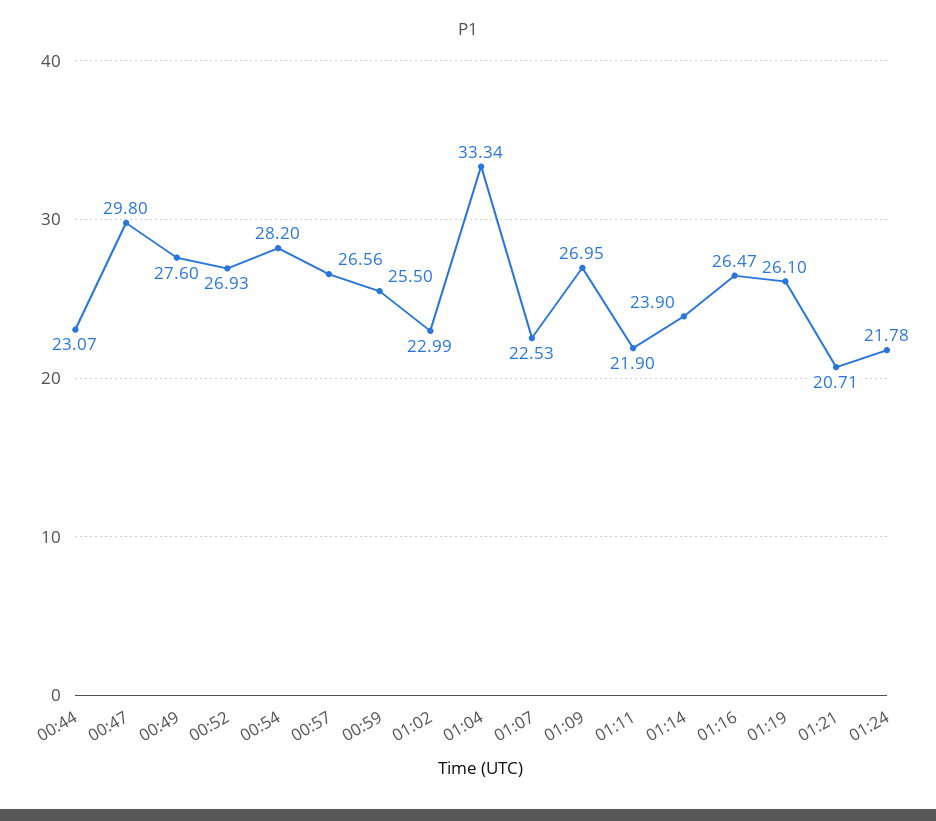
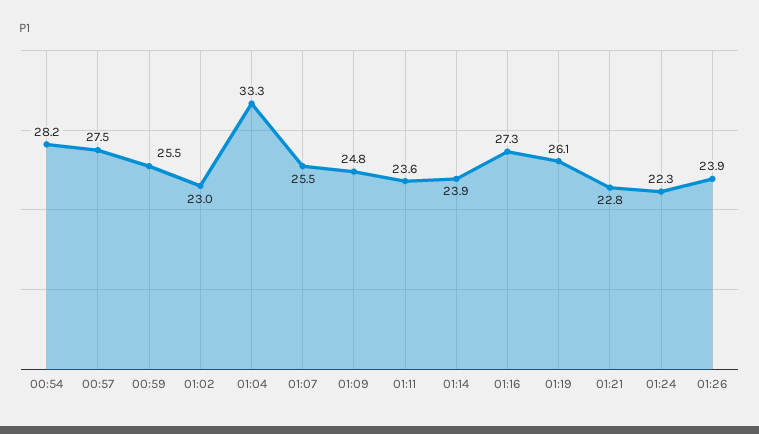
00:44: 23.07 -> none
00:47: 29.8 -> none
00:49: 27.6 -> none
00:52: 26.93 -> none
00:57: 26.56 -> 27.5
01:07: 22.53 -> 25.5
01:09: 26.95 -> 24.8
01:11: 21.9 -> 23.6
01:16: 26.47 -> 27.3
01:21: 20.71 -> 22.8
01:24: 21.78 -> 22.3
01:26: none -> 23.9

